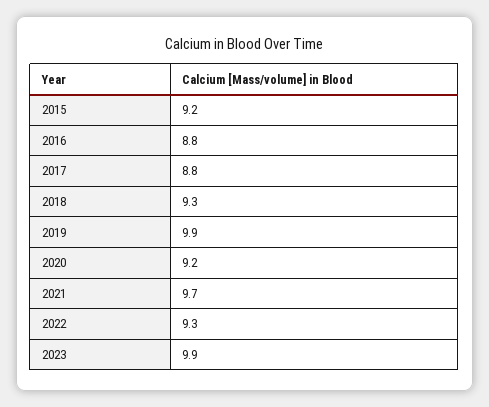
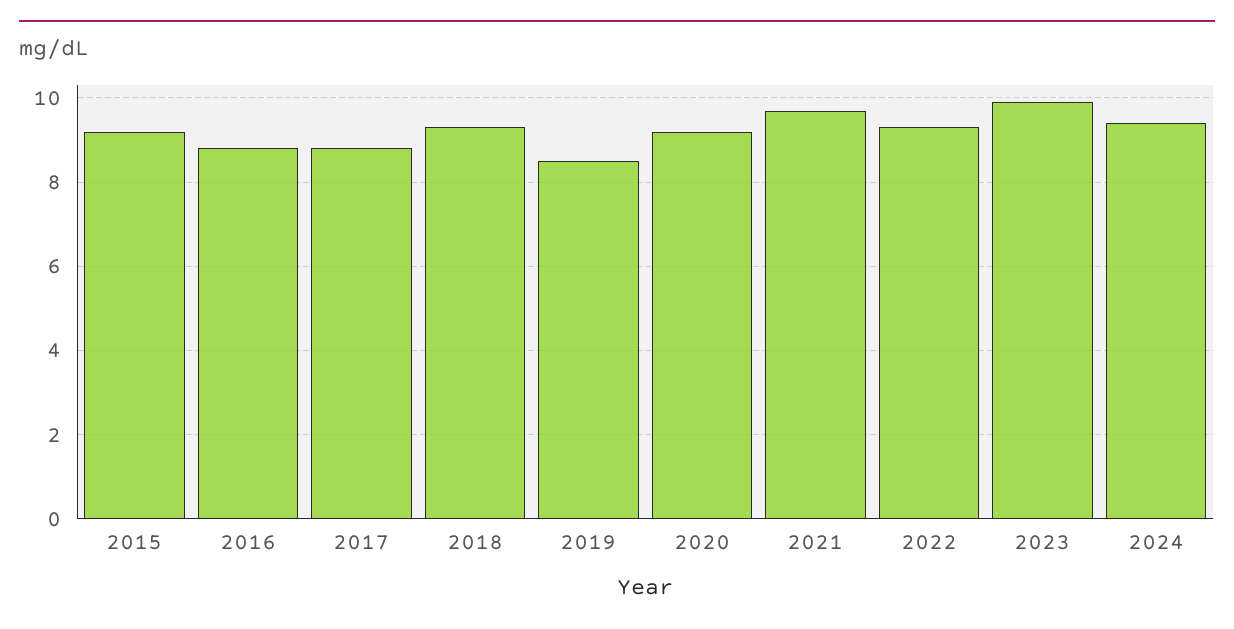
2019: 9.9 -> 8.5
2024: none -> 9.5

